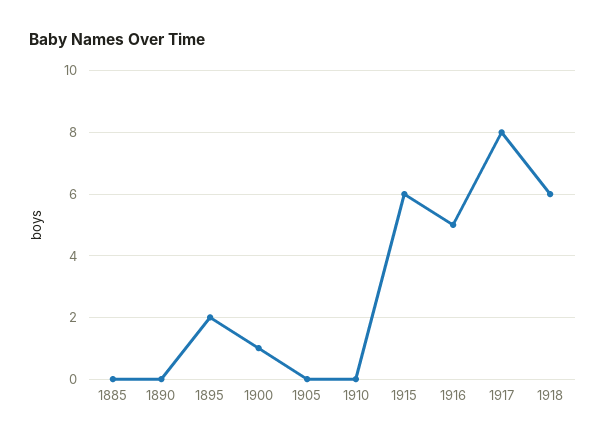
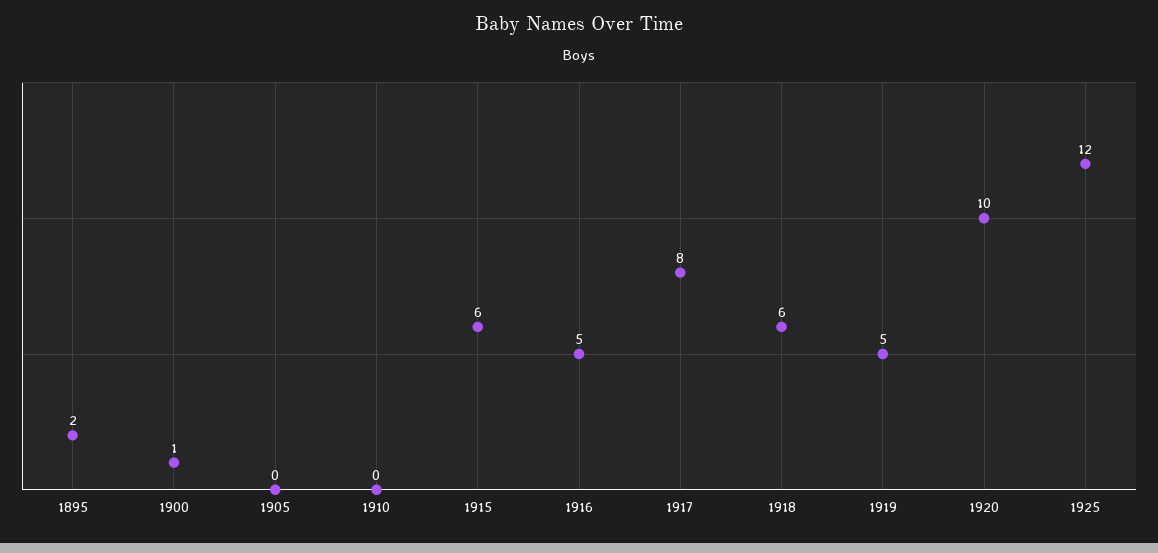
1885: 0 -> none
1890: 0 -> none
1919: none -> 5
1920: none -> 10
1925: none -> 12

